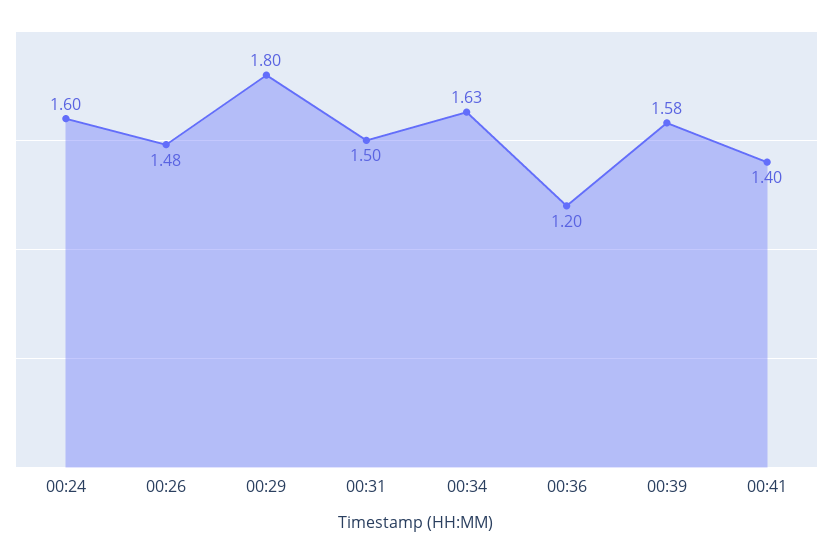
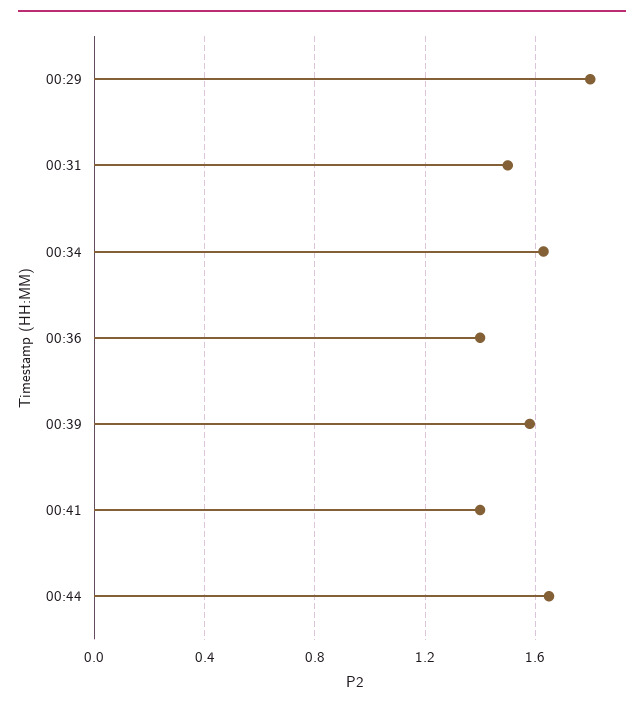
00:24: 1.6 -> none
00:26: 1.48 -> none
00:36: 1.2 -> 1.4
00:44: none -> 1.65

